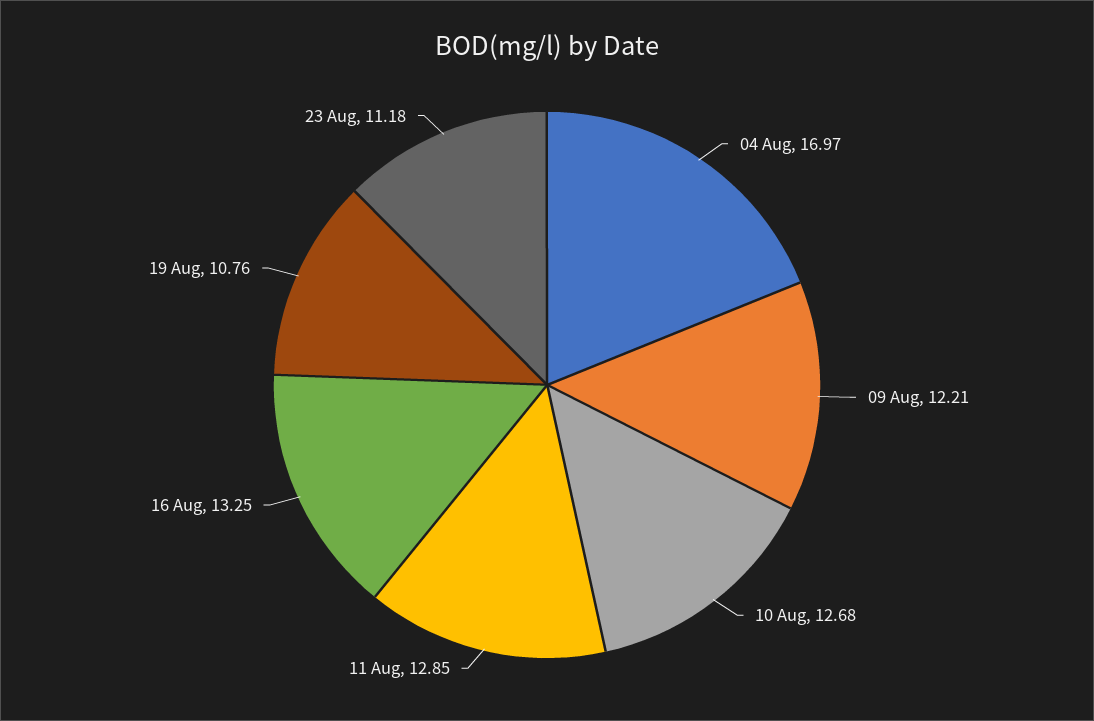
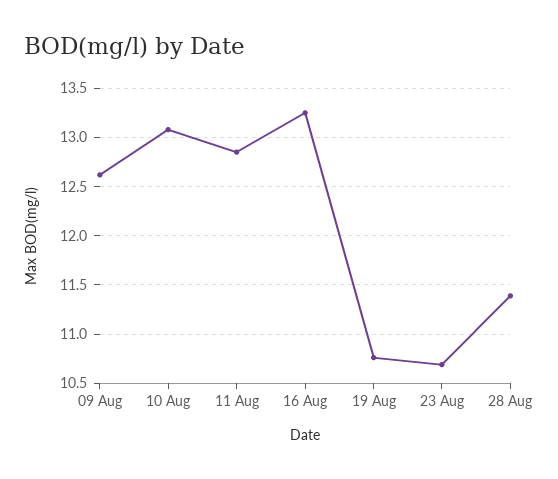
04 Aug: 16.97 -> none
09 Aug: 12.21 -> 12.6
10 Aug: 12.68 -> 13.1
23 Aug: 11.18 -> 10.7
28 Aug: none -> 11.4

